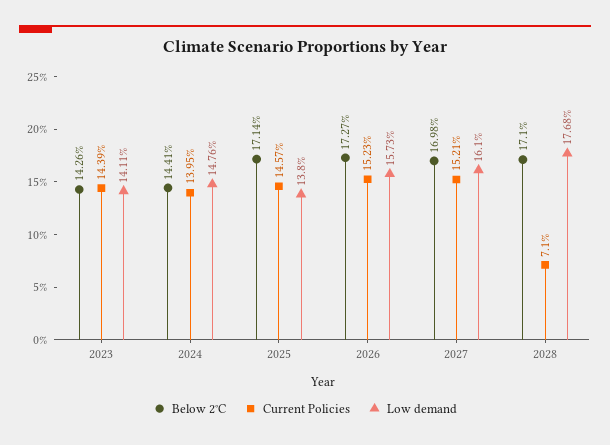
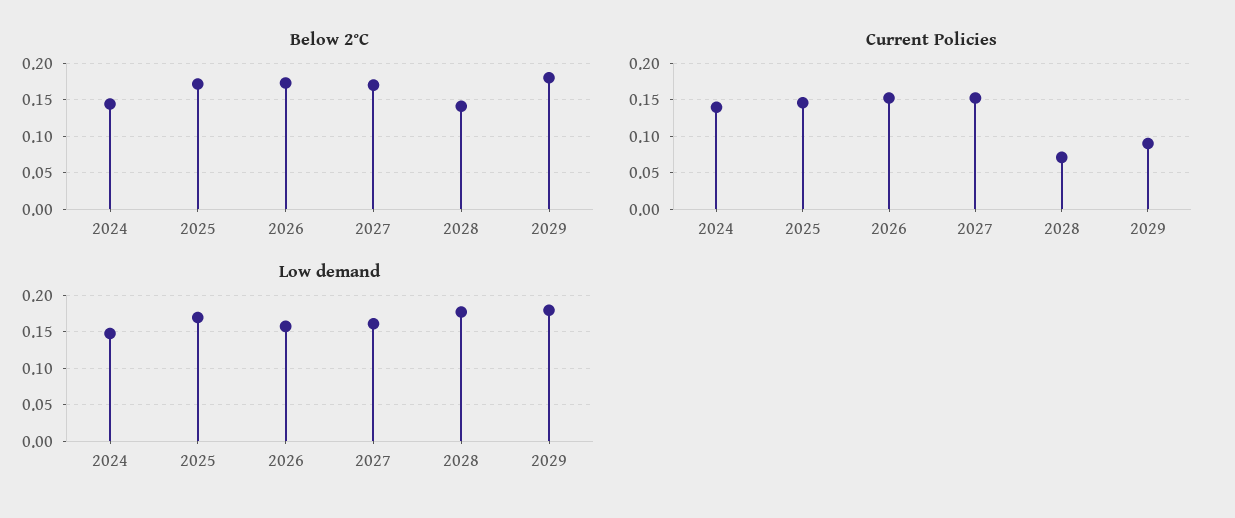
Below 2°C, 2023: 0.1426 -> none
Current Policies, 2023: 0.1439 -> none
Low demand, 2023: 0.1411 -> none
Low demand, 2025: 0.138 -> 0.17
Below 2°C, 2028: 0.171 -> 0.14
Below 2°C, 2029: none -> 0.18
Current Policies, 2029: none -> 0.09
Low demand, 2029: none -> 0.18

